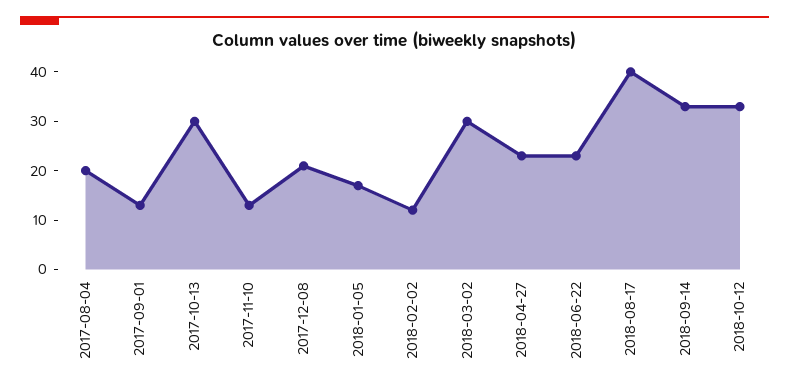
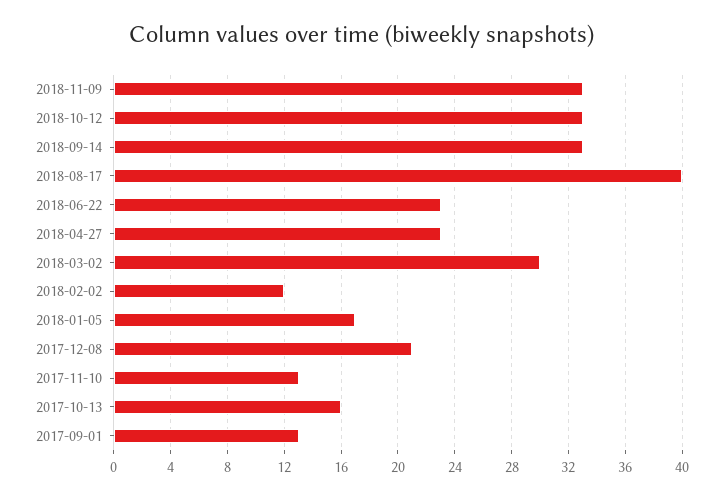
2017-08-04: 20 -> none
2017-10-13: 30 -> 16
2018-11-09: none -> 33

